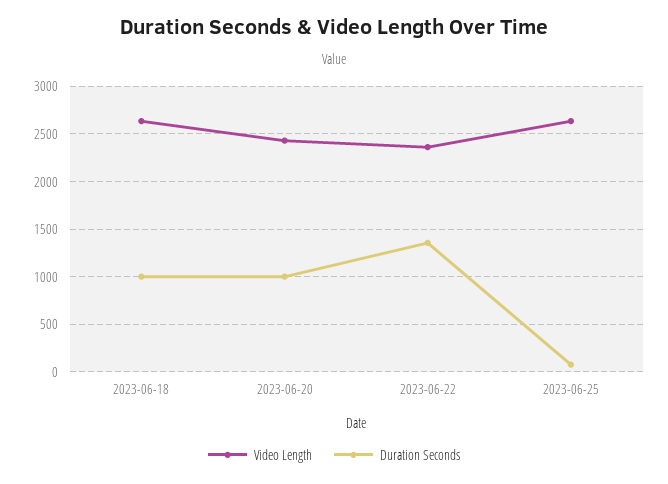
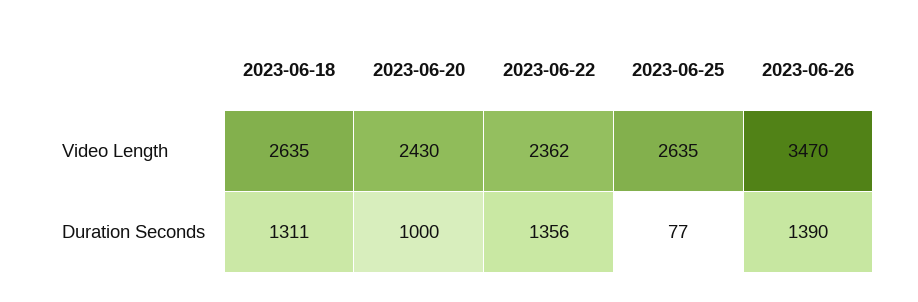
Duration Seconds, 2023-06-18: 1000 -> 1311
Video Length, 2023-06-26: none -> 3470
Duration Seconds, 2023-06-26: none -> 1390

